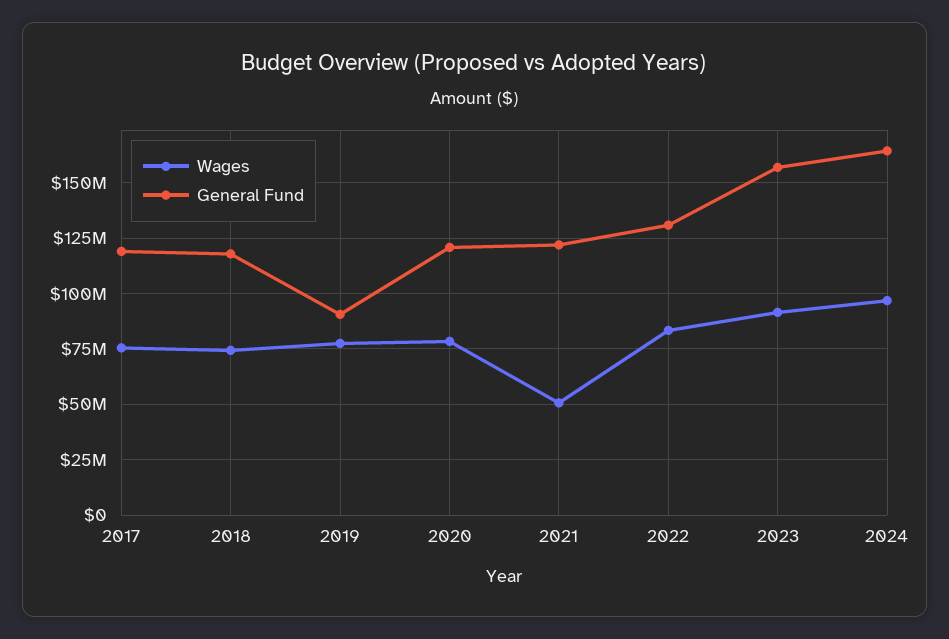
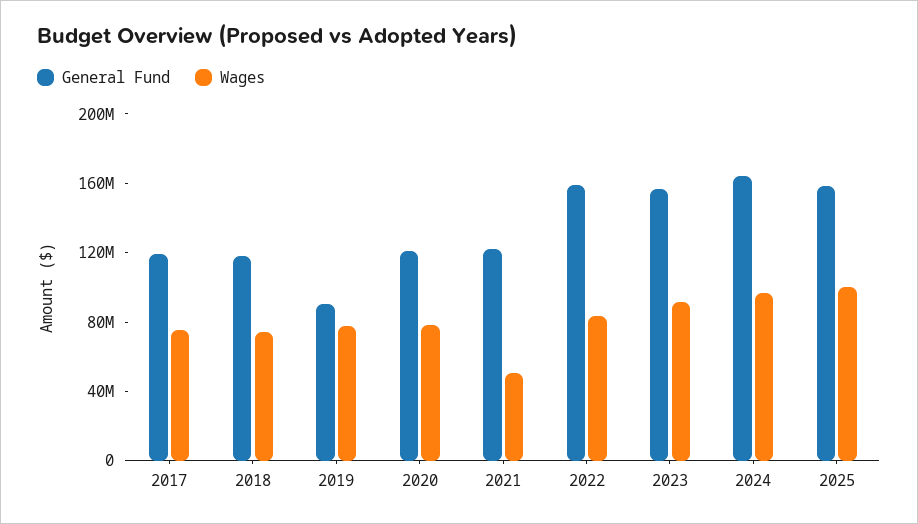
General Fund, 2022: 130000000 -> 160000000
General Fund, 2025: none -> 160000000
Wages, 2025: none -> 100000000

